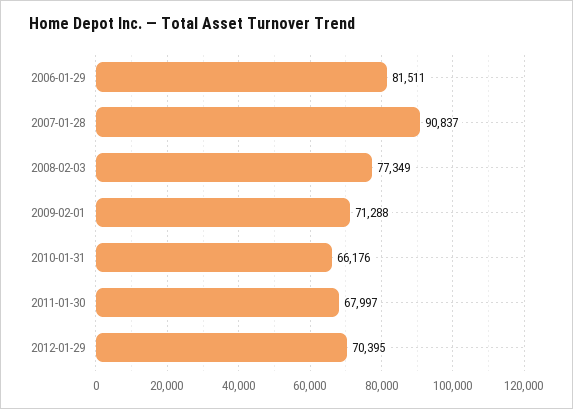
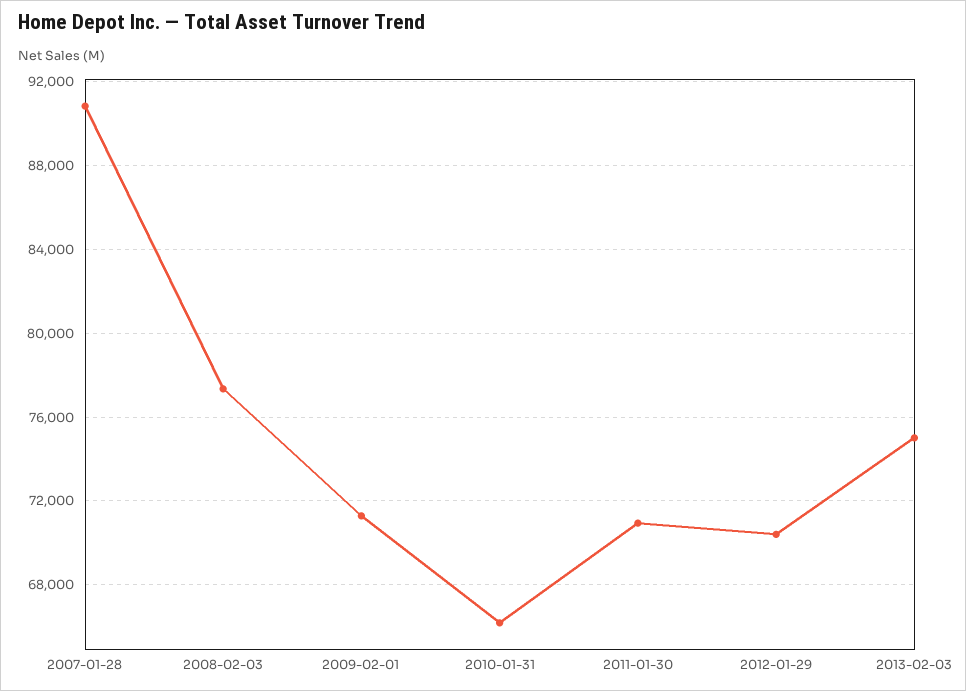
2006-01-29: 81511 -> none
2011-01-30: 67997 -> 71000
2013-02-03: none -> 75000

